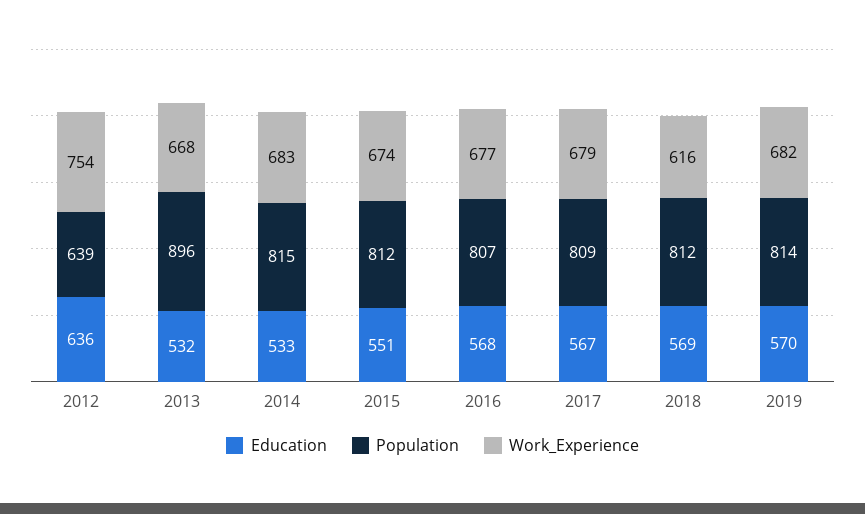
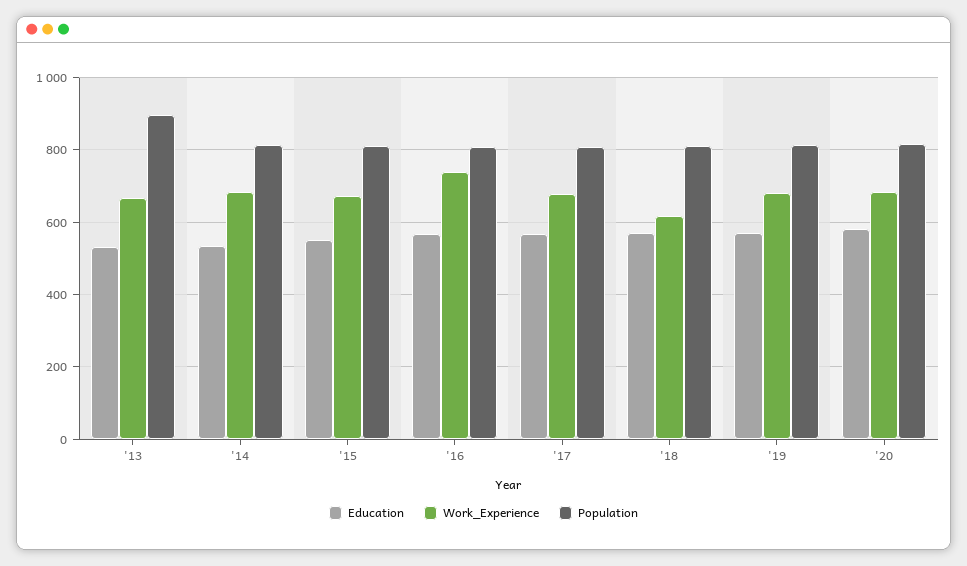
Education, 2012: 636 -> none
Population, 2012: 639 -> none
Work_Experience, 2012: 754 -> none
Work_Experience, 2016: 677 -> 740
Education, '20: none -> 580
Work_Experience, '20: none -> 680
Population, '20: none -> 820

